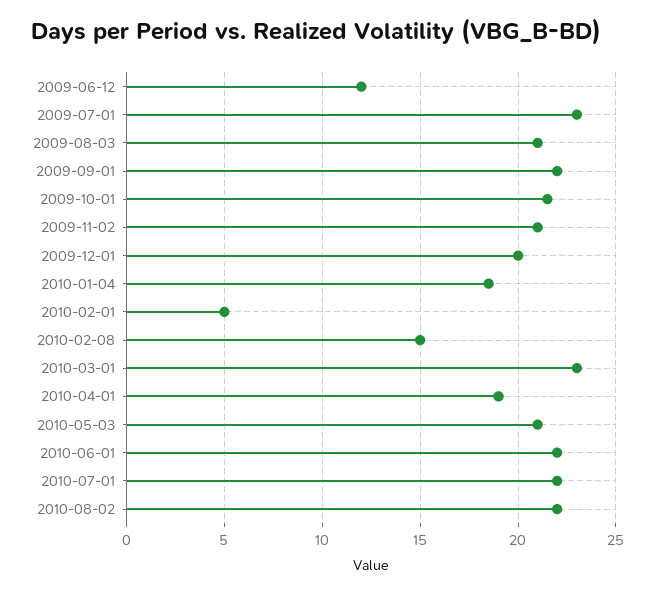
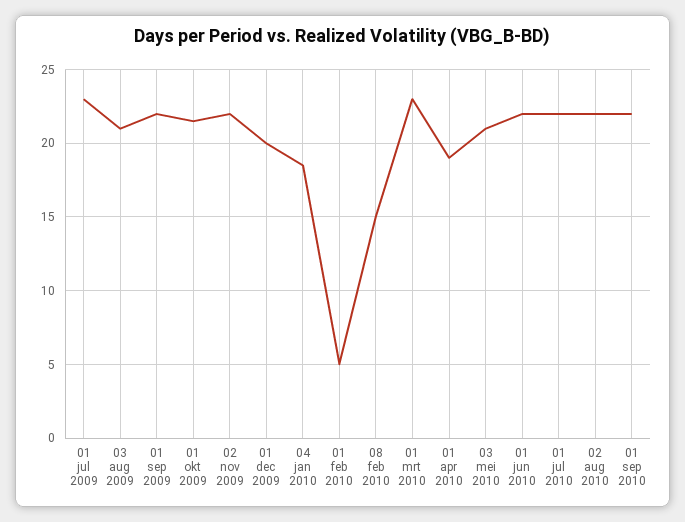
2009-06-12: 12 -> none
2009-11-02: 21 -> 22
01 sep 2010: none -> 22

